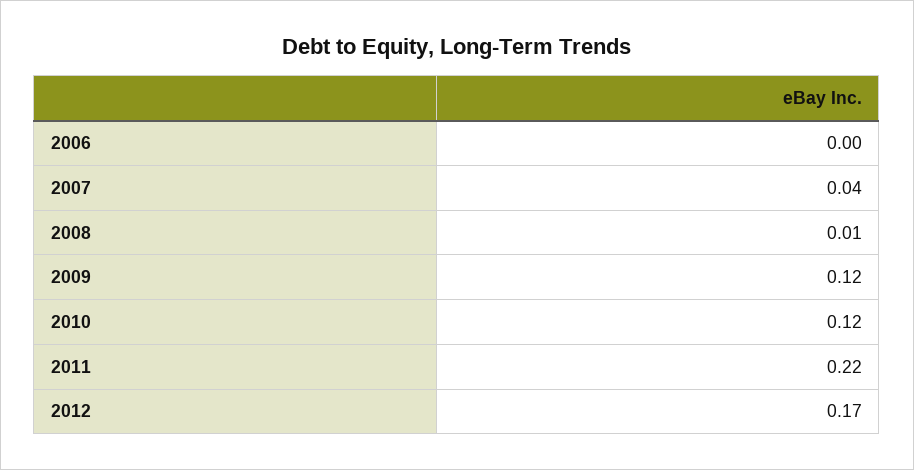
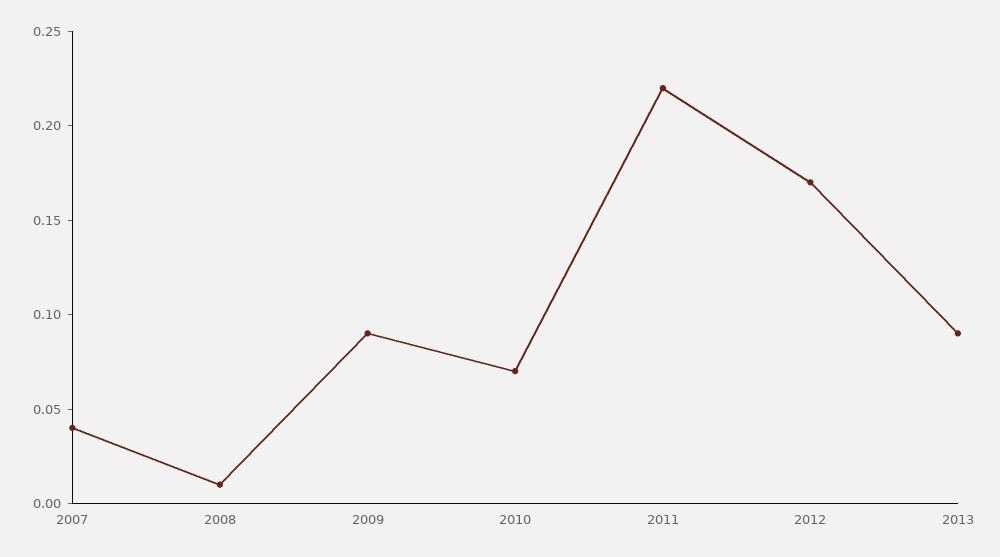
2006: 0 -> none
2009: 0.12 -> 0.09
2010: 0.12 -> 0.07
2013: none -> 0.09

